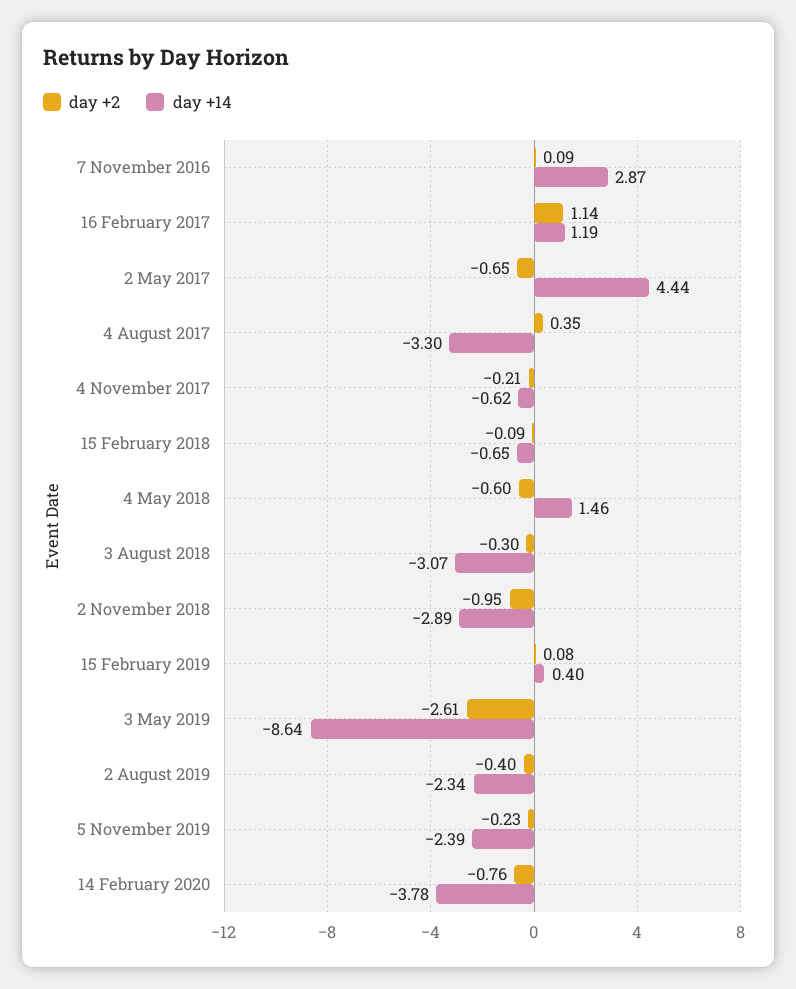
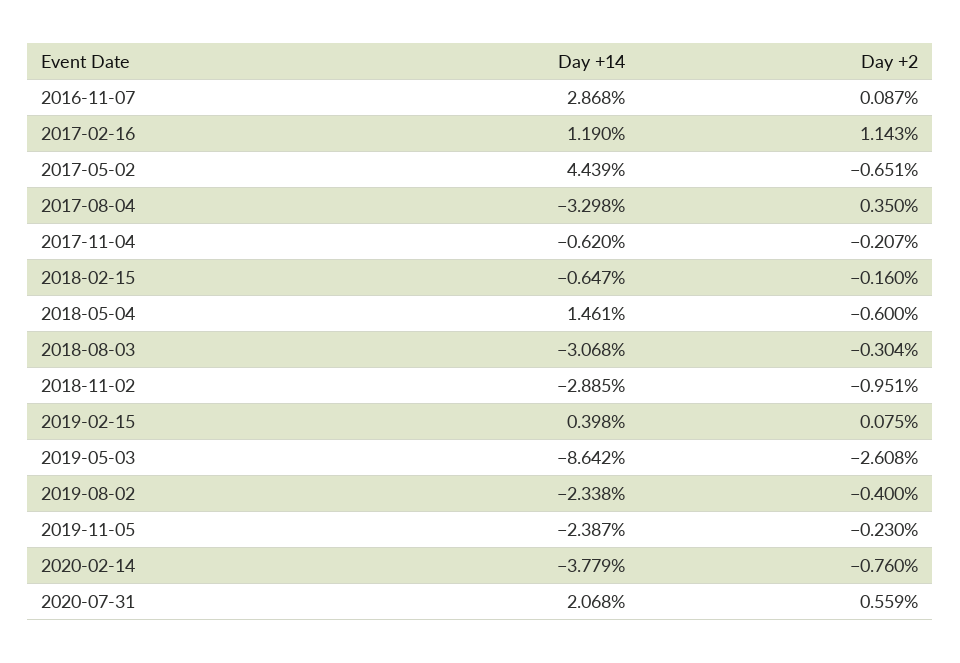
day +2, 15 February 2018: -0.09 -> -0.16
day +14, 2020-07-31: none -> 2.068
day +2, 2020-07-31: none -> 0.559

